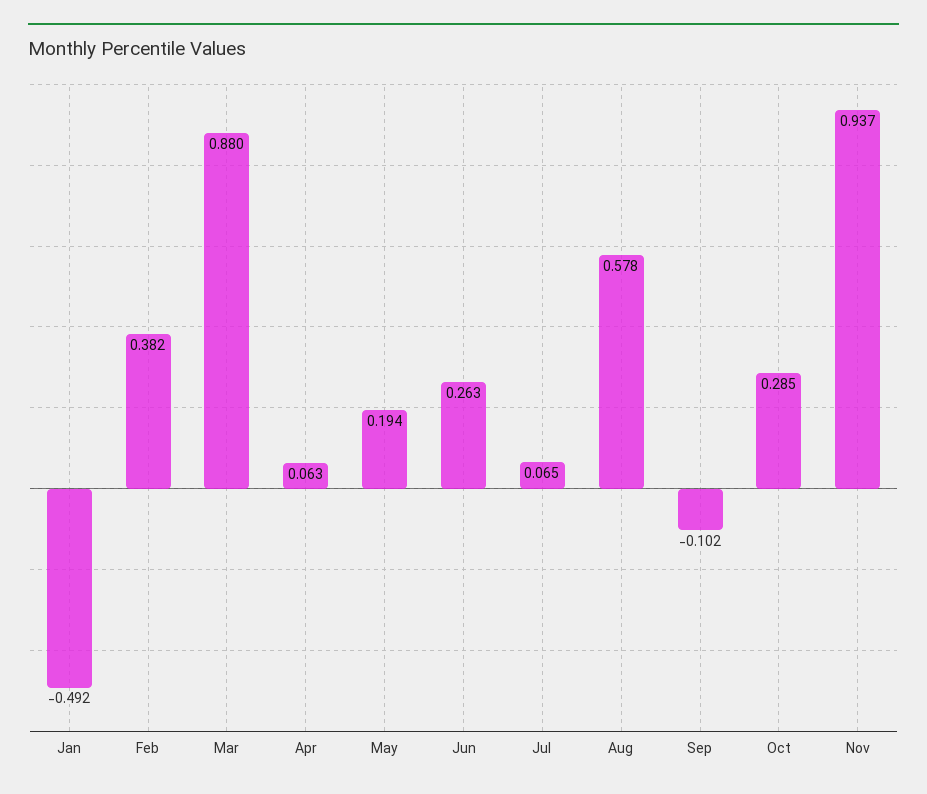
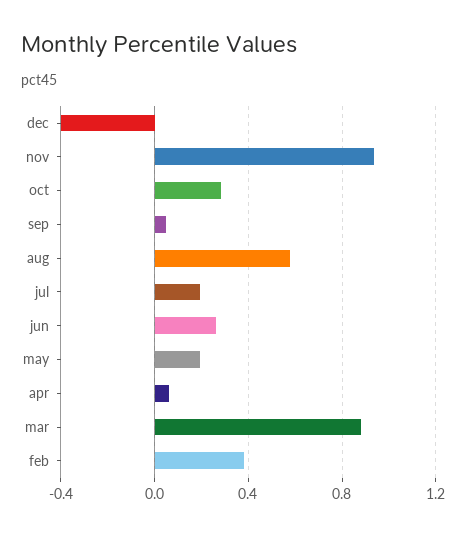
Jan: -0.492 -> none
Jul: 0.065 -> 0.2
Sep: -0.102 -> 0.05
dec: none -> -0.4

